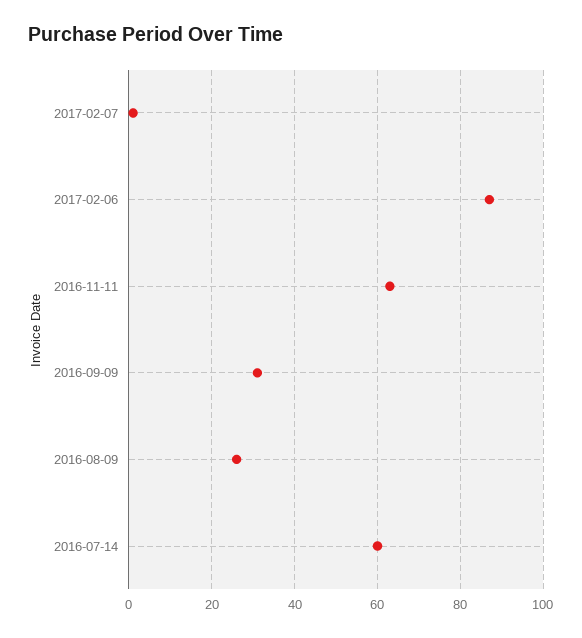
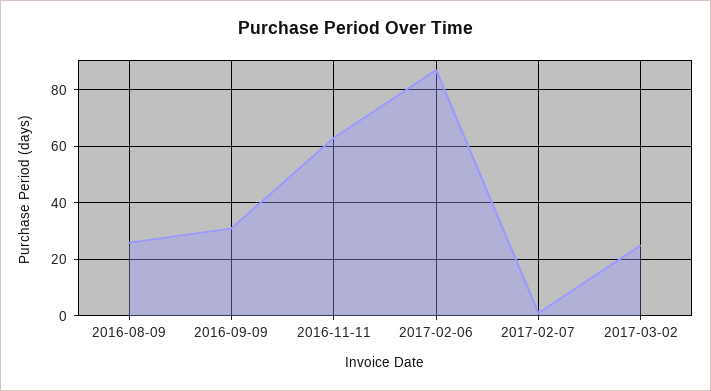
2016-07-14: 60 -> none
2017-03-02: none -> 25

